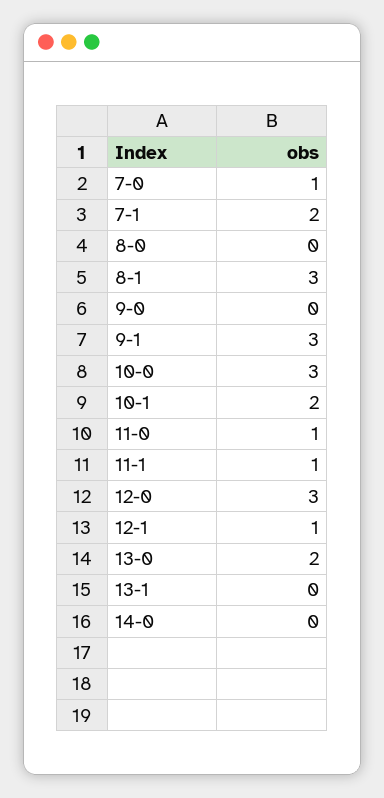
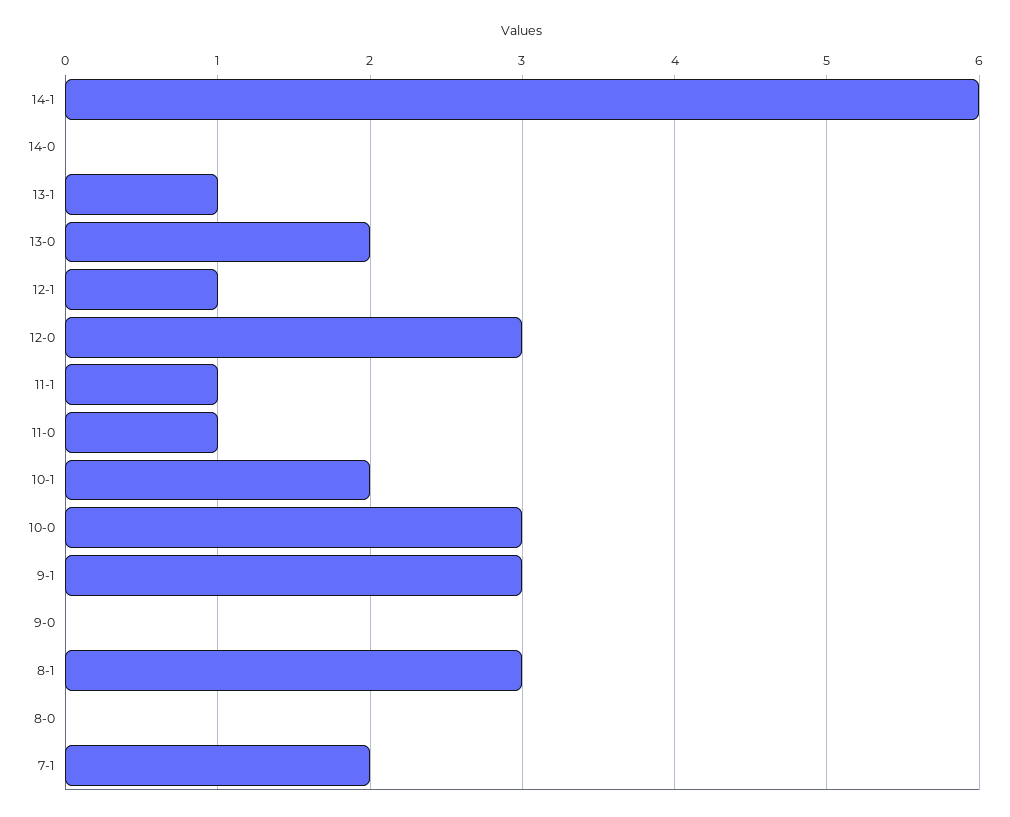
7-0: 1 -> none
13-1: 0 -> 1
14-1: none -> 6

